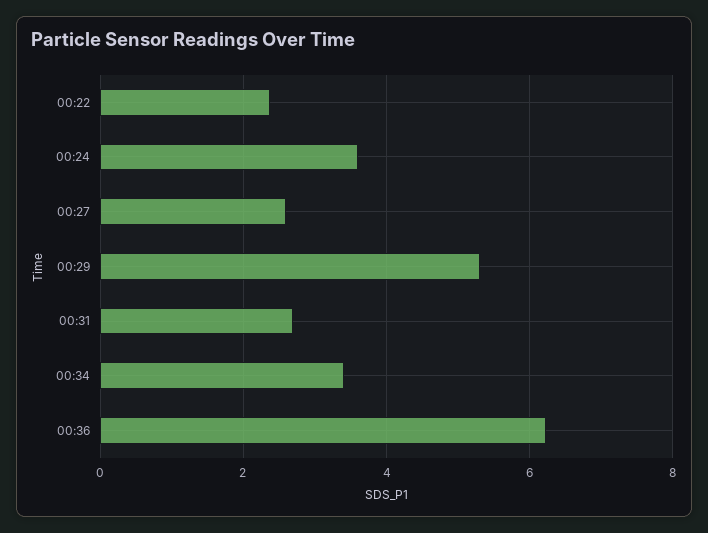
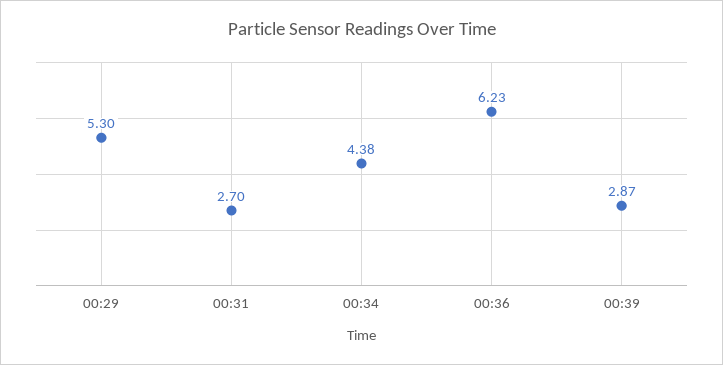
00:22: 2.4 -> none
00:24: 3.6 -> none
00:27: 2.6 -> none
00:34: 3.4 -> 4.38
00:39: none -> 2.87

